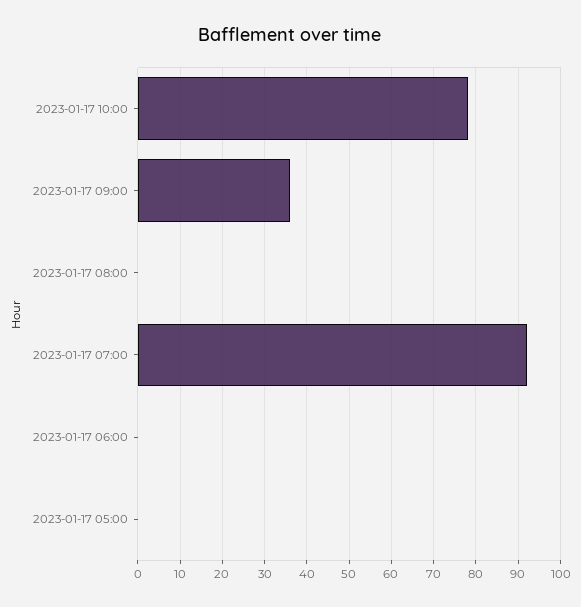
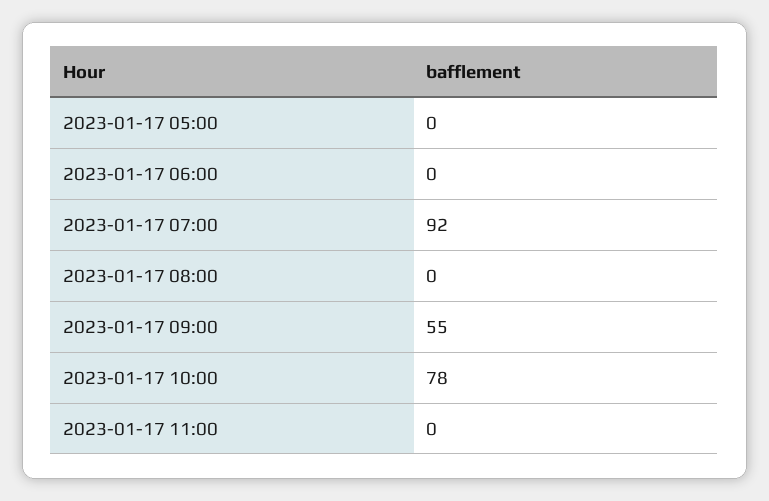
2023-01-17 09:00: 35 -> 55
2023-01-17 11:00: none -> 0

